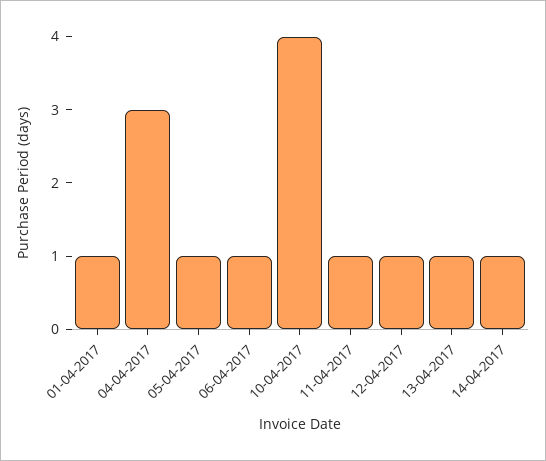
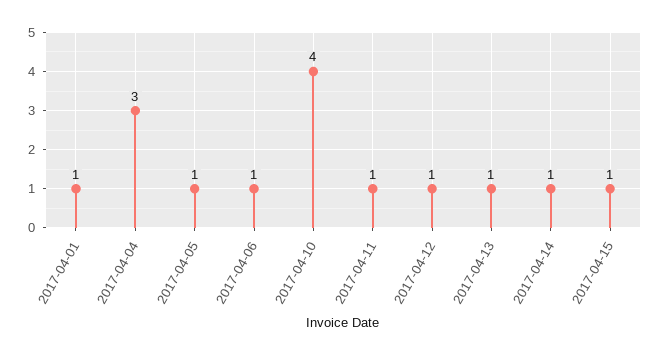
2017-04-15: none -> 1

